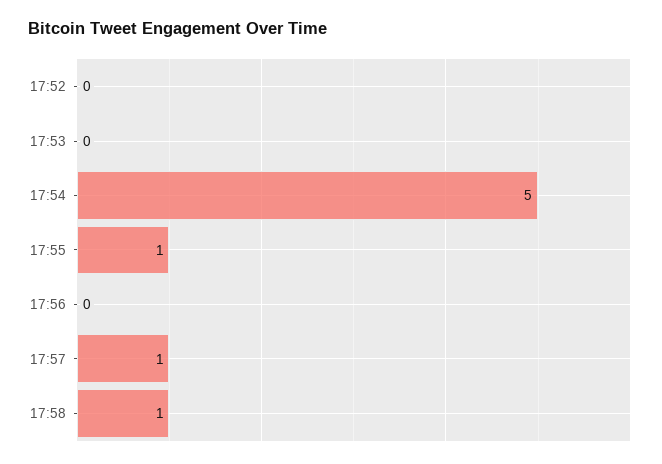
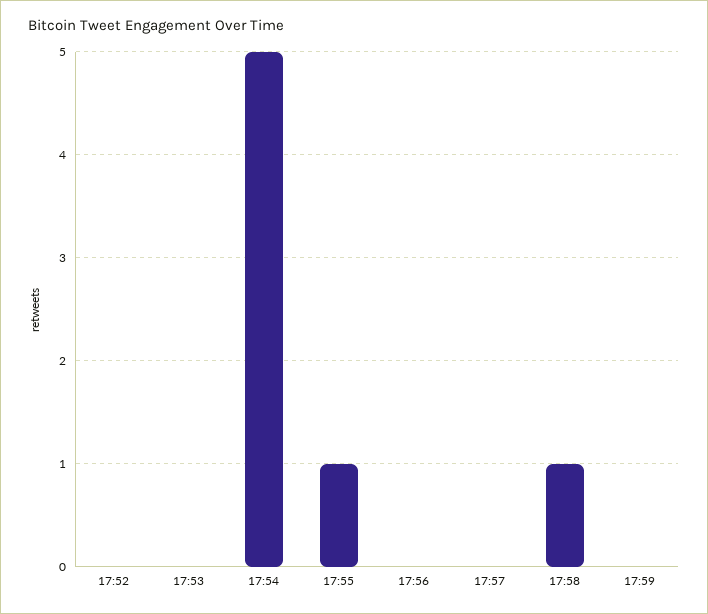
17:57: 1 -> 0
17:59: none -> 0

